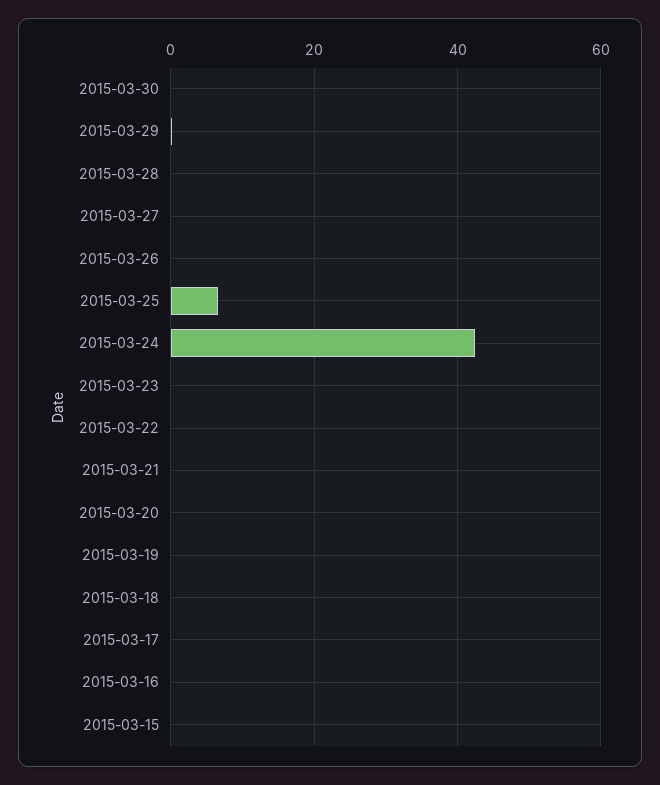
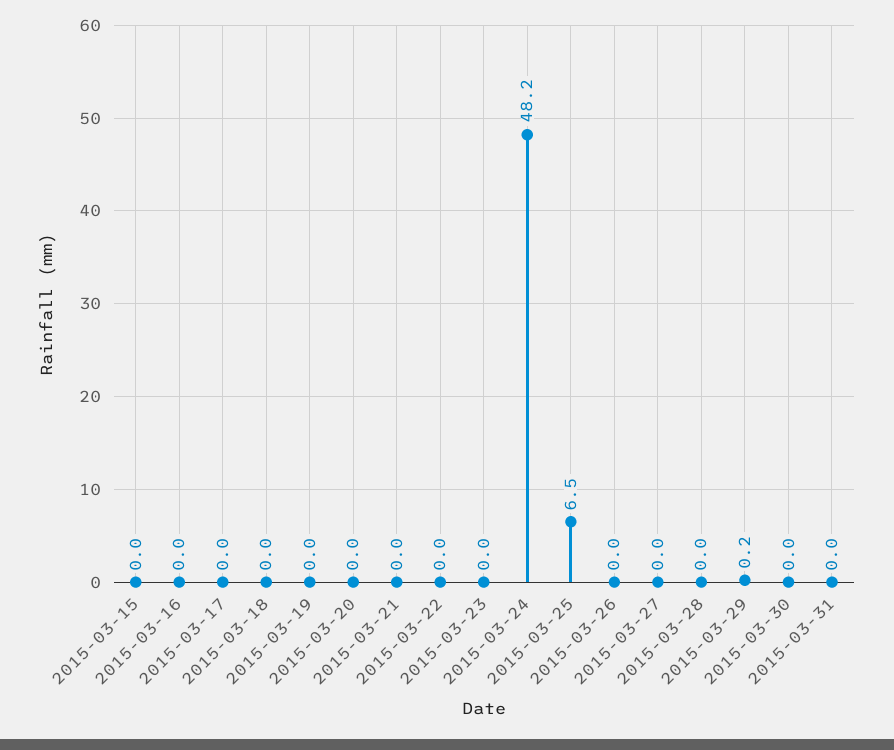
2015-03-24: 42 -> 48.2
2015-03-31: none -> 0

